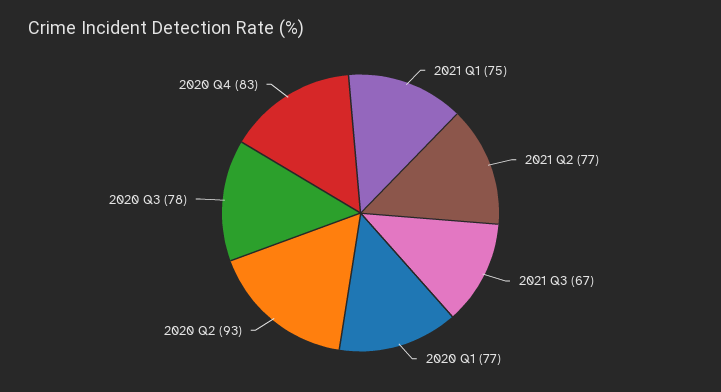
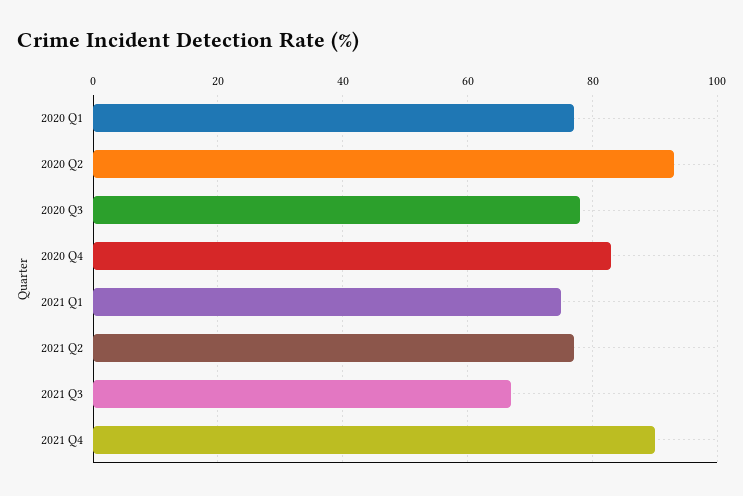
2021 Q4: none -> 90

